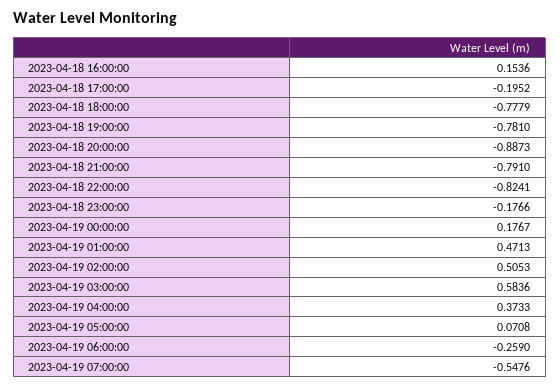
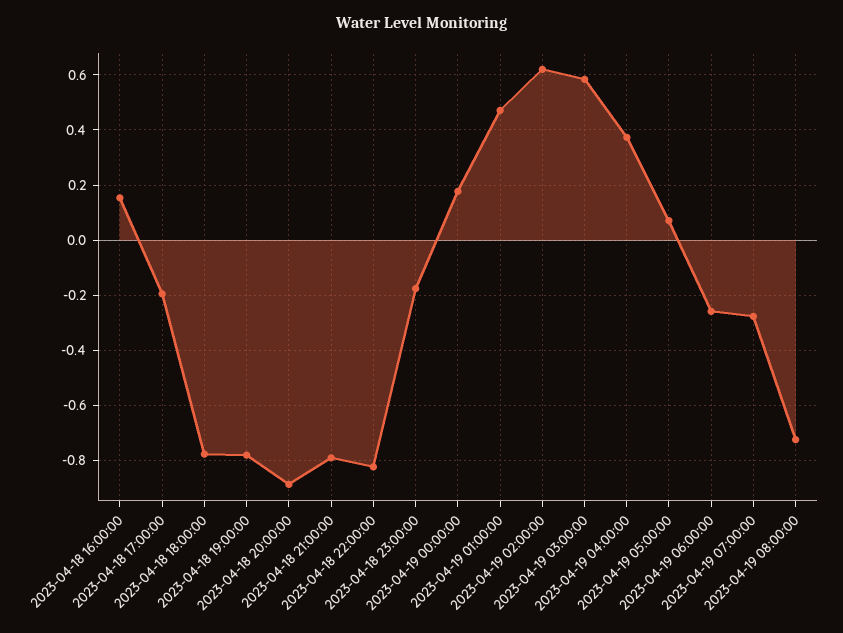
2023-04-19 02:00:00: 0.5053 -> 0.625
2023-04-19 07:00:00: -0.5476 -> -0.275
2023-04-19 08:00:00: none -> -0.725

